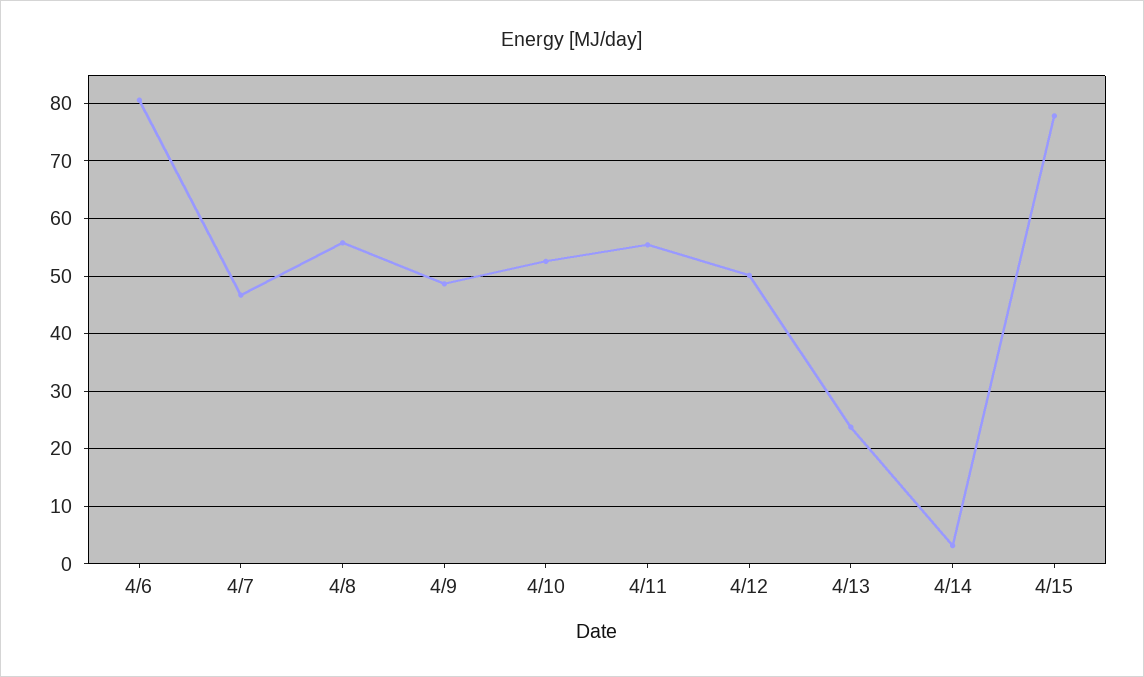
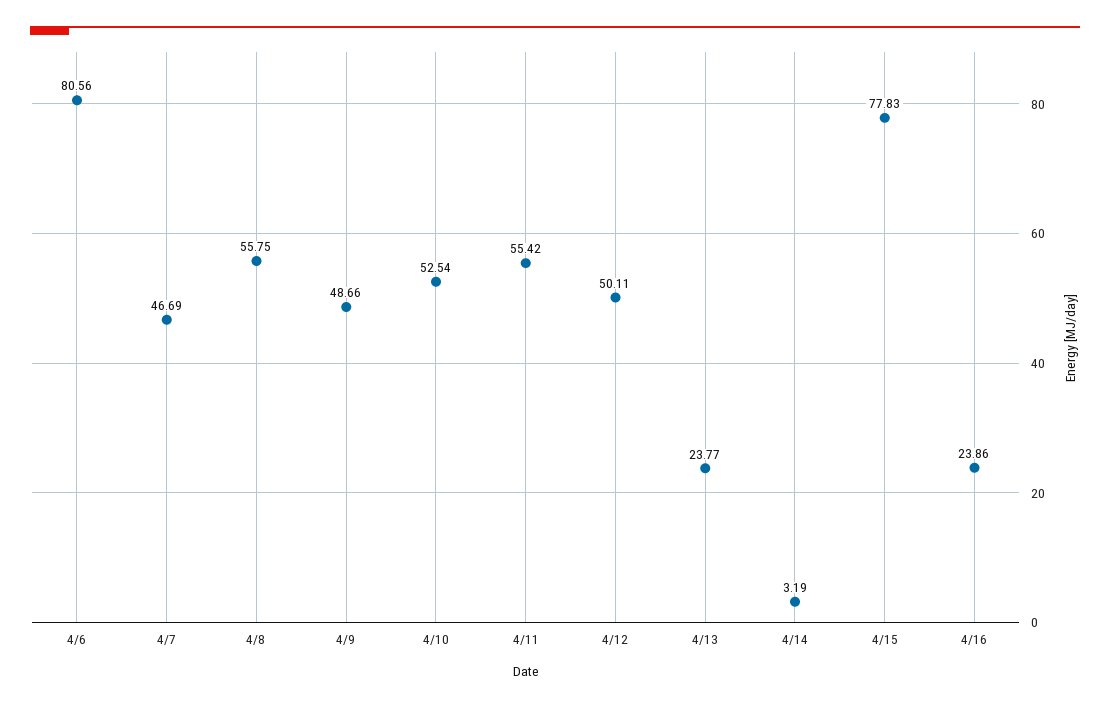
4/16: none -> 23.86

